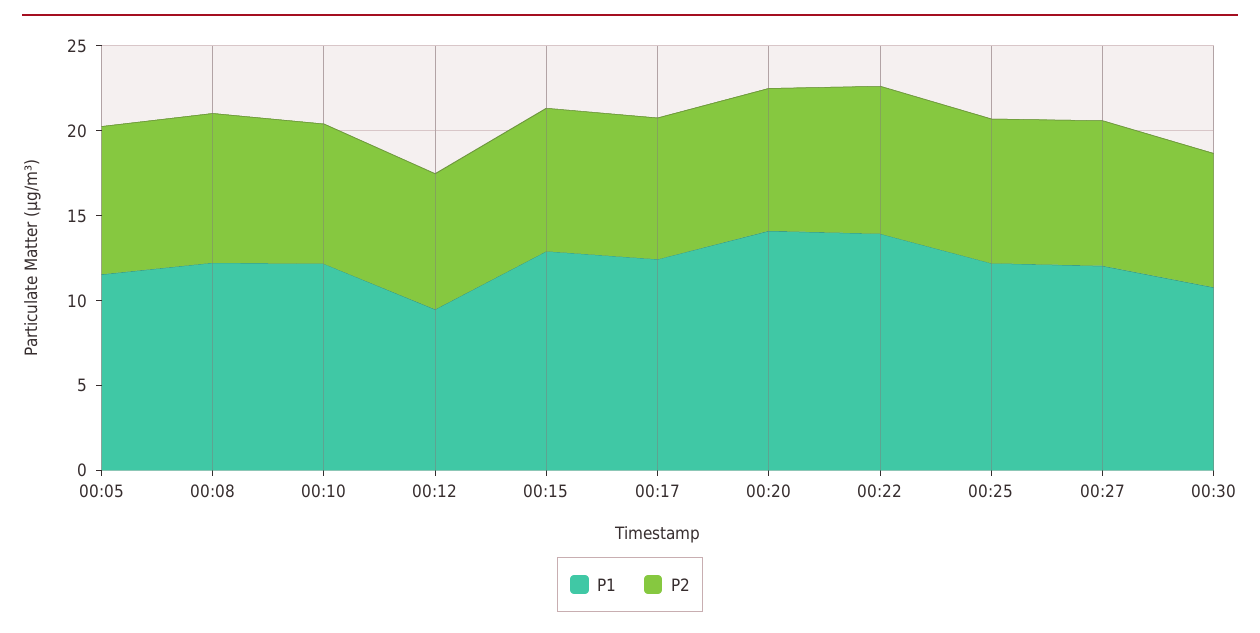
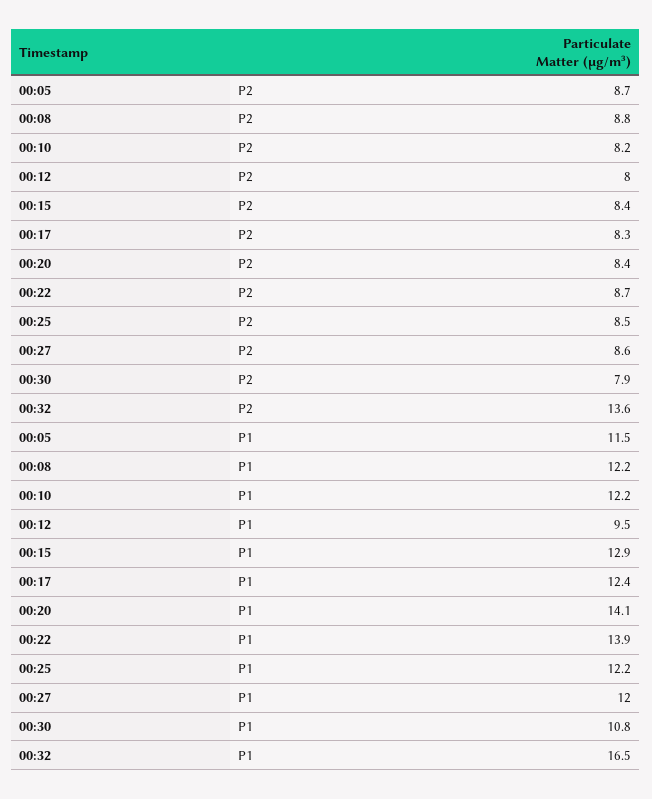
P2, 00:32: none -> 13.6
P1, 00:32: none -> 16.5

